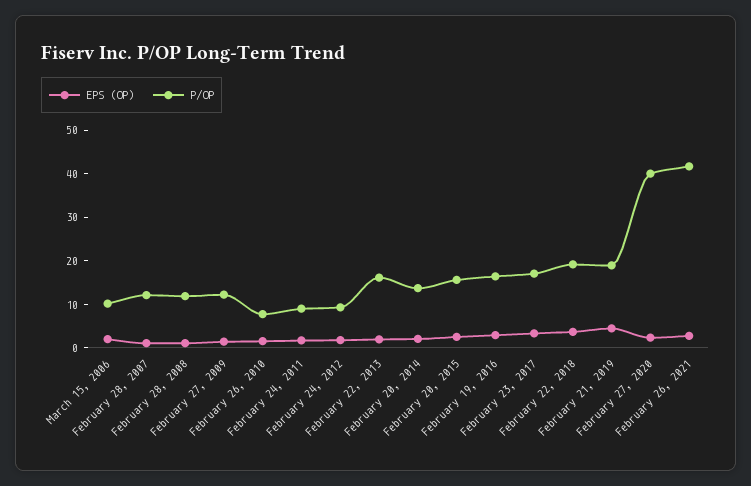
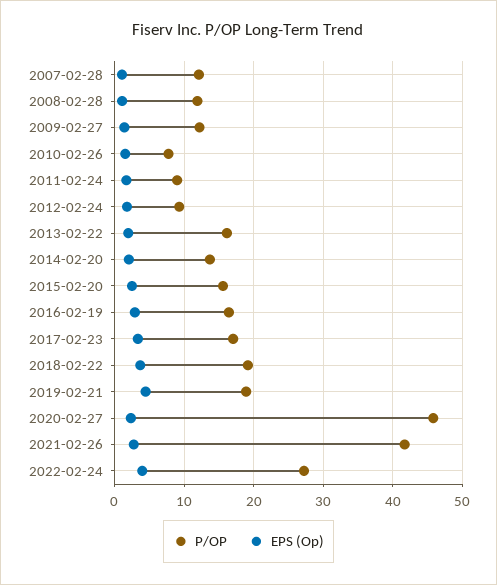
EPS (OP), March 15, 2006: 2 -> none
P/OP, March 15, 2006: 10 -> none
P/OP, February 27, 2020: 40 -> 46
P/OP, 2022-02-24: none -> 27
EPS (OP), 2022-02-24: none -> 4

